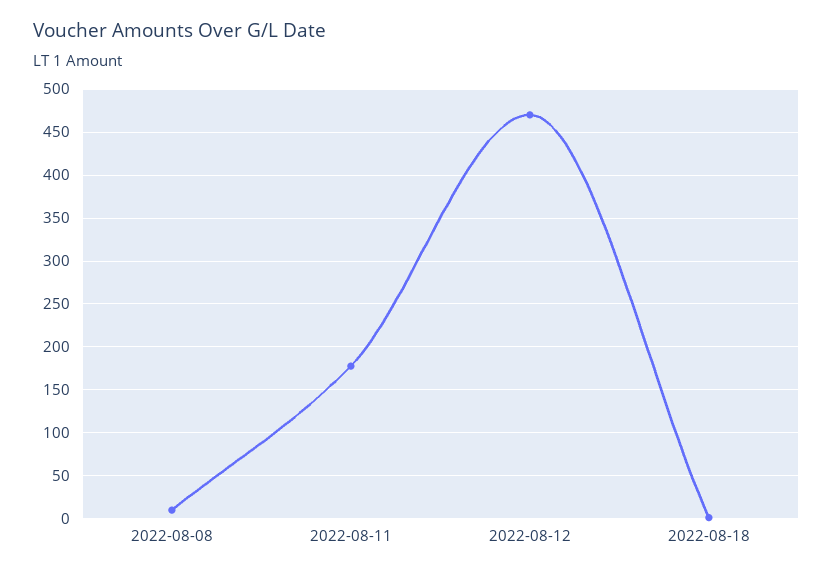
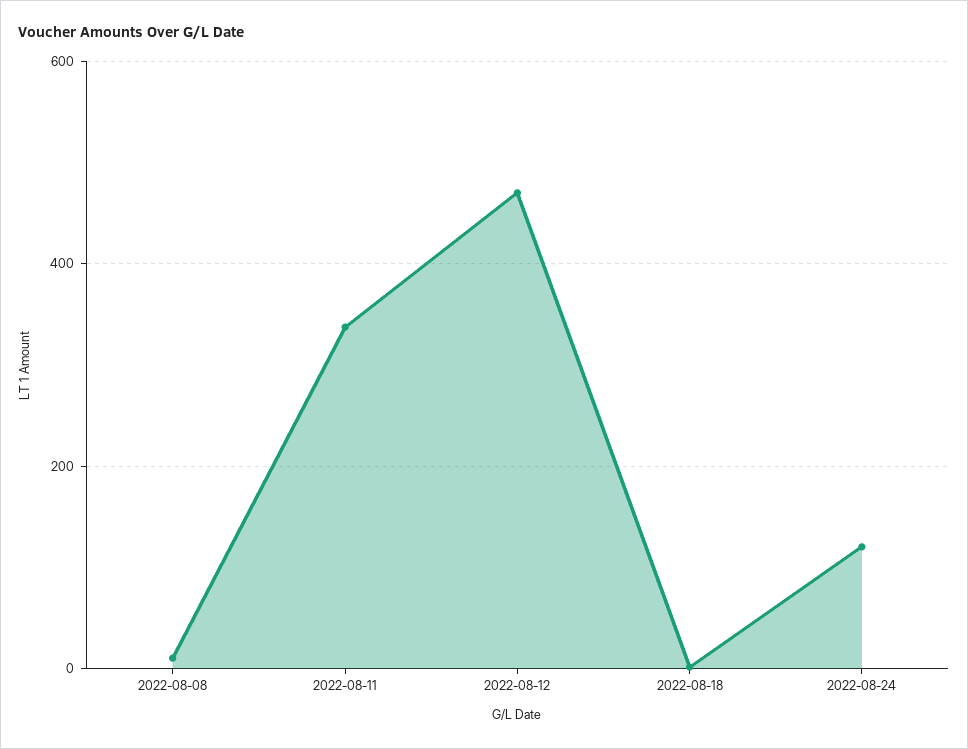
2022-08-11: 180 -> 340
2022-08-24: none -> 120

